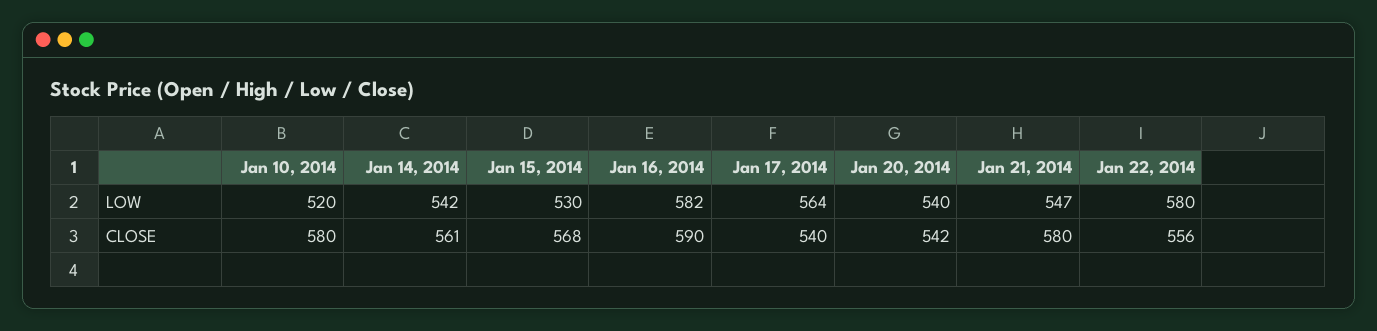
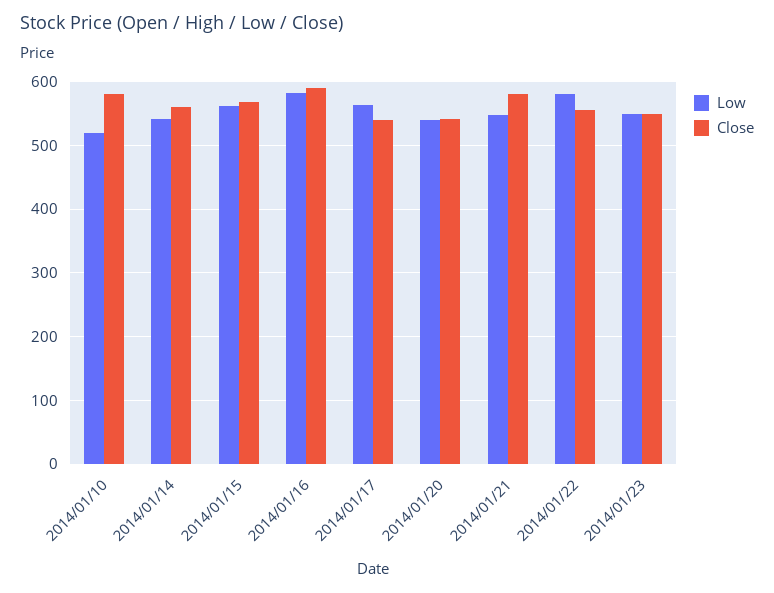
LOW, Jan 15, 2014: 530 -> 560
LOW, 2014/01/23: none -> 550
CLOSE, 2014/01/23: none -> 550

